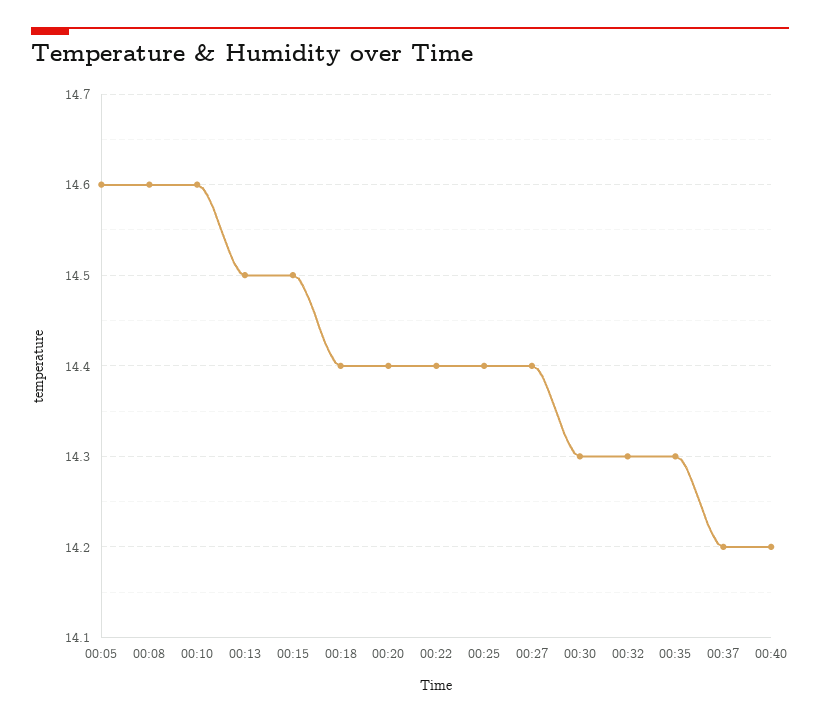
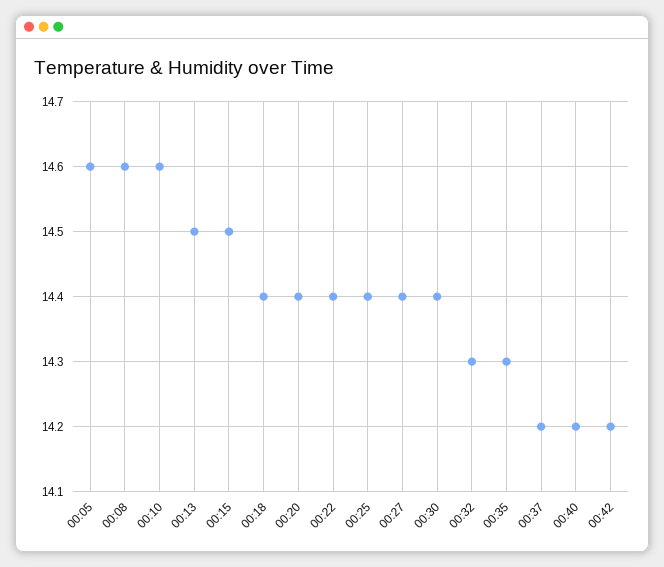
00:30: 14.3 -> 14.4
00:42: none -> 14.2

